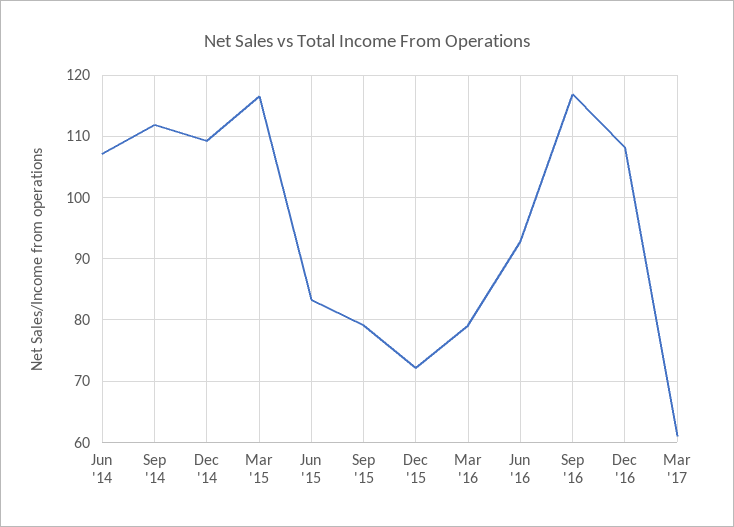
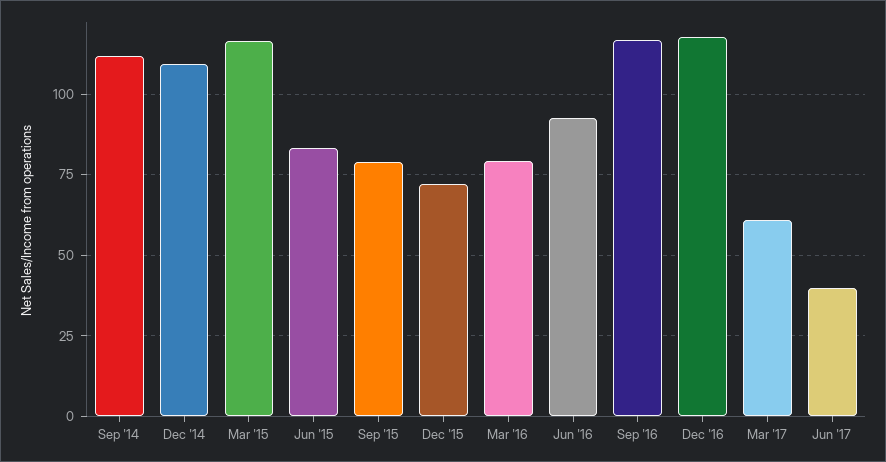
Jun '14: 107 -> none
Dec '16: 108 -> 117.5
Jun '17: none -> 40

